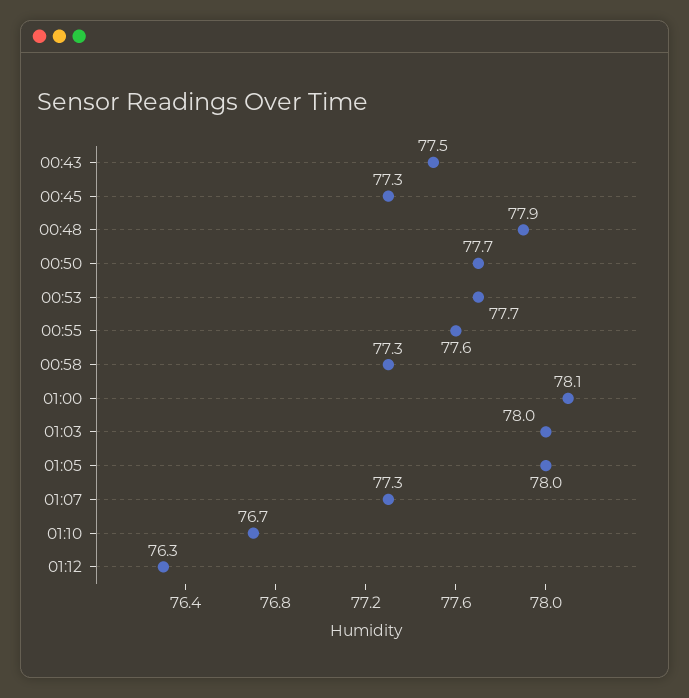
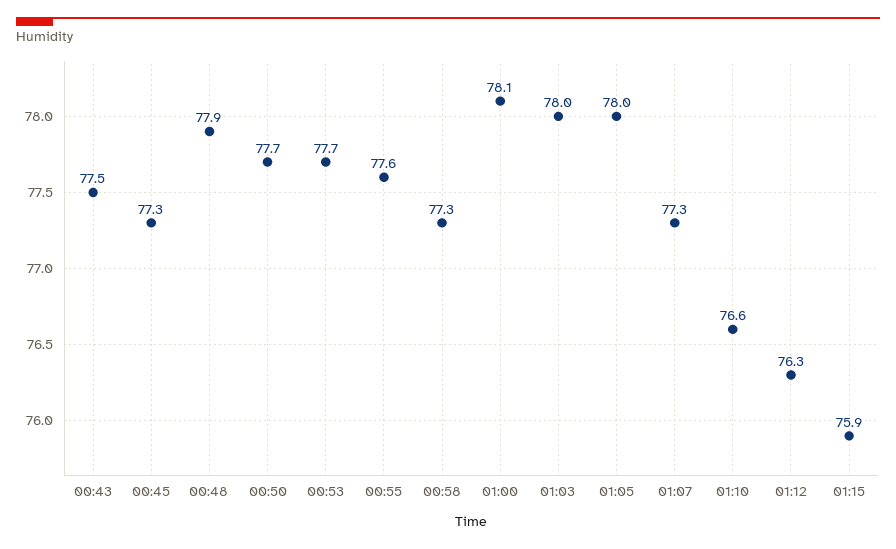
01:10: 76.7 -> 76.6
01:15: none -> 75.9

